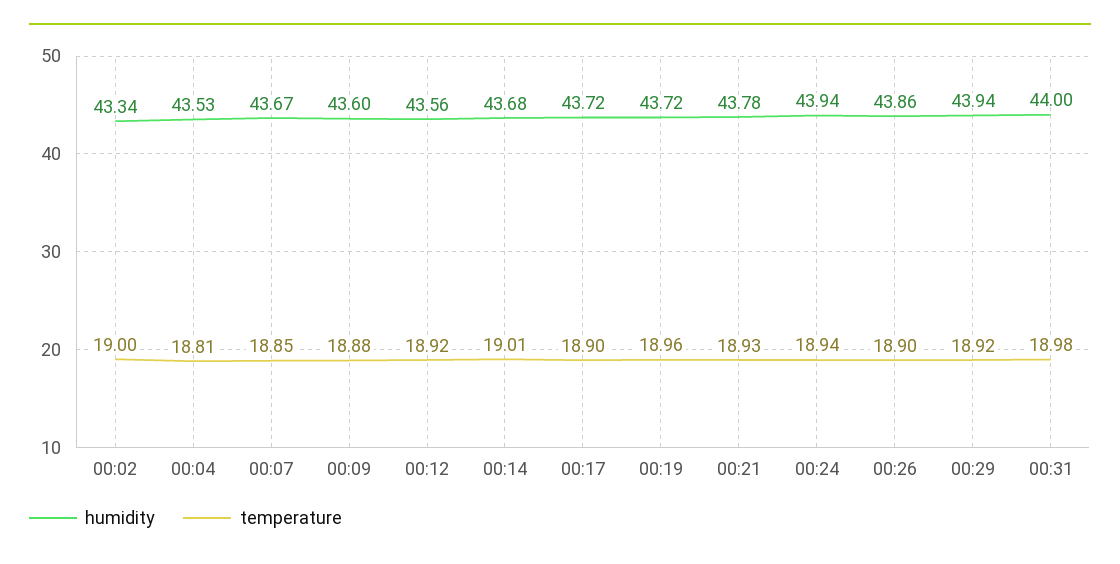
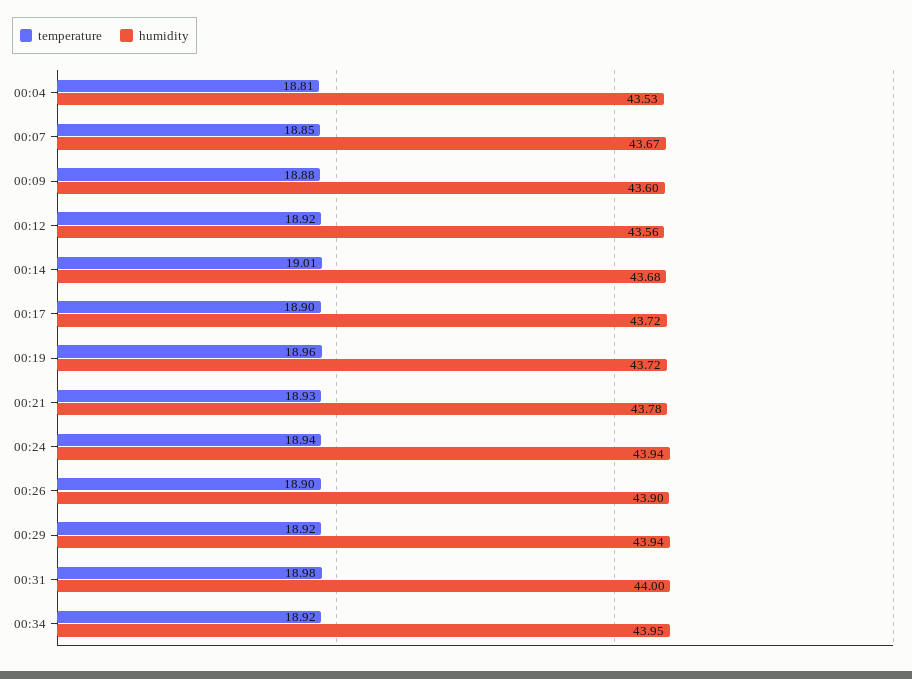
humidity, 00:02: 43.34 -> none
temperature, 00:02: 19 -> none
humidity, 00:26: 43.86 -> 43.9
temperature, 00:34: none -> 18.92
humidity, 00:34: none -> 43.95

